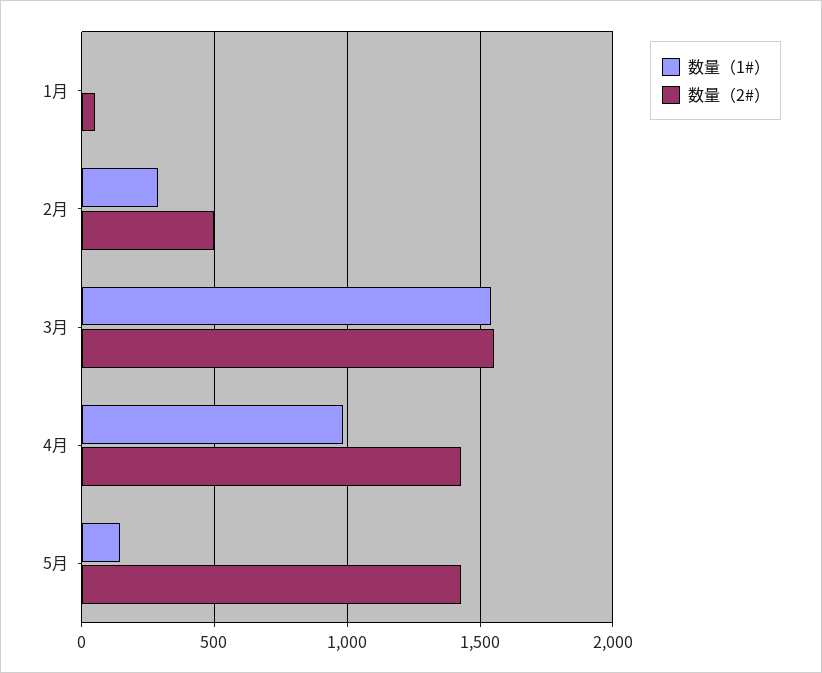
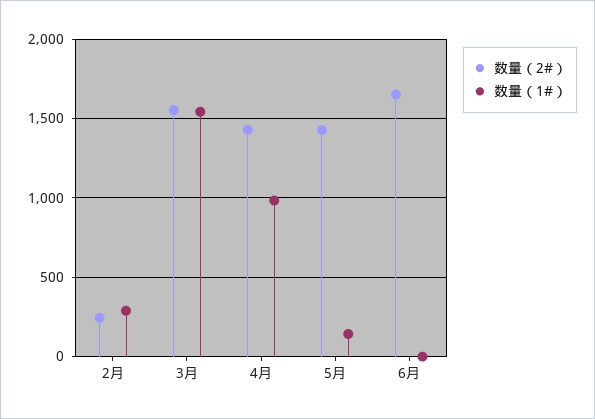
数量（1#）, 1月: 0 -> none
数量（2#）, 1月: 50 -> none
数量（2#）, 2月: 500 -> 250
数量（2#）, 6月: none -> 1650
数量（1#）, 6月: none -> 0

